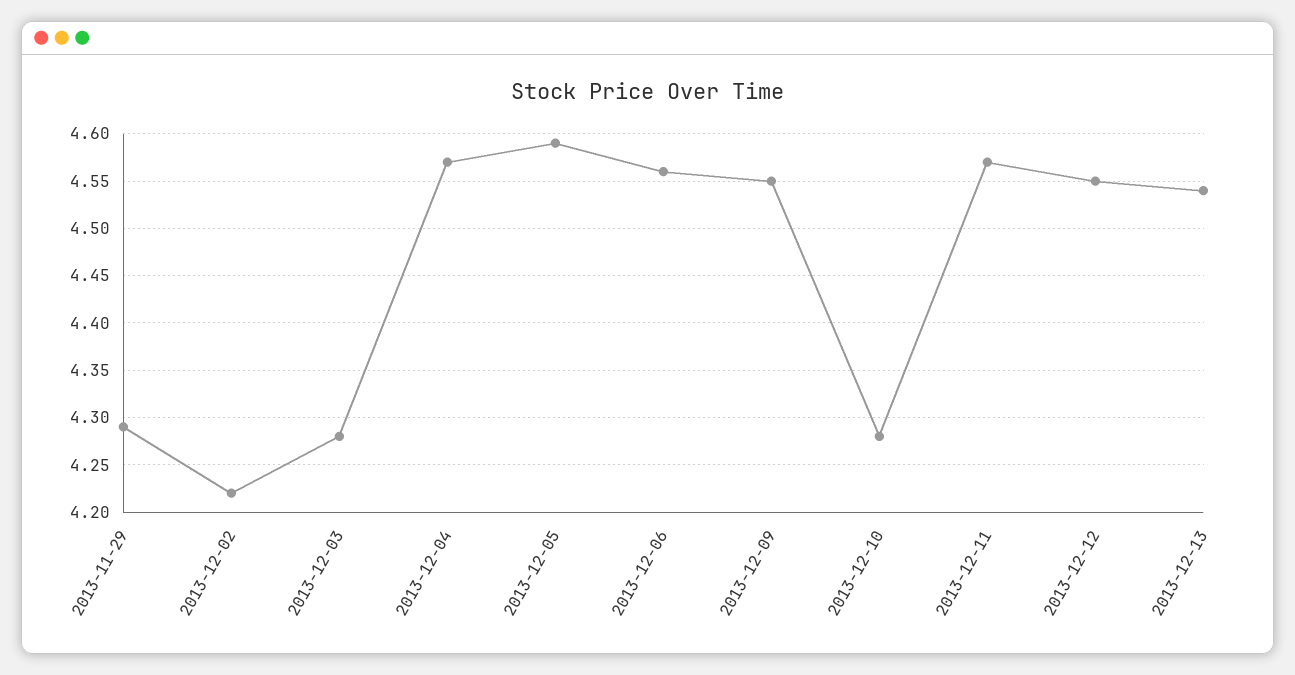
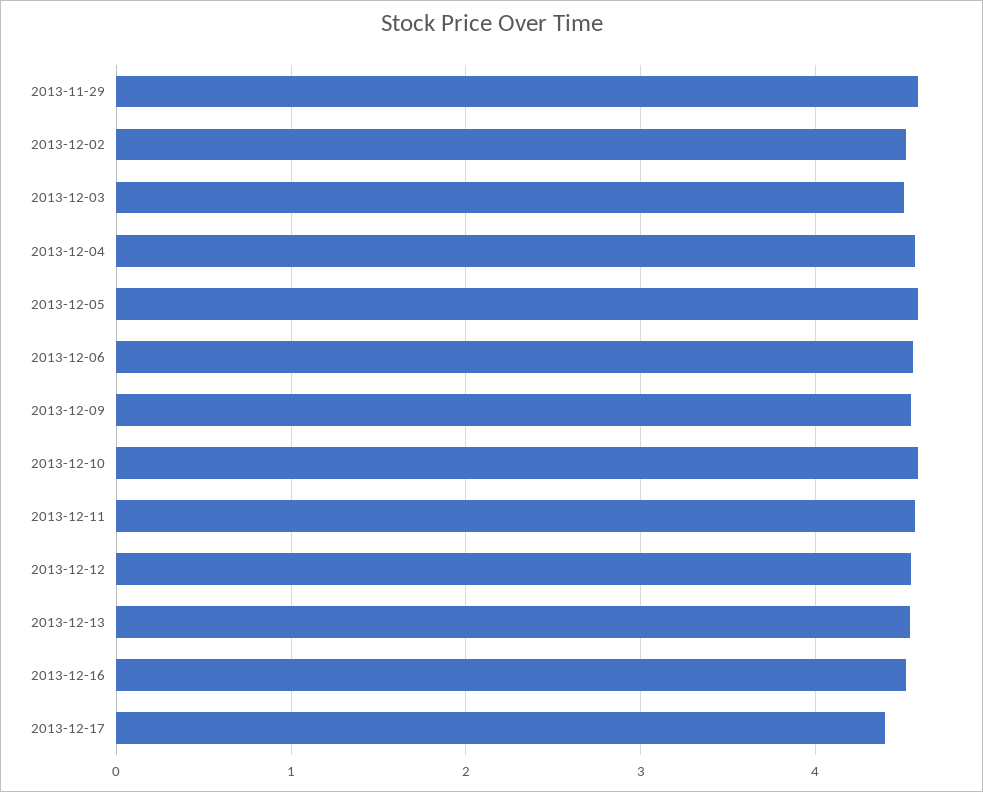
2013-11-29: 4.29 -> 4.6
2013-12-02: 4.22 -> 4.5
2013-12-03: 4.28 -> 4.5
2013-12-10: 4.28 -> 4.6
2013-12-16: none -> 4.5
2013-12-17: none -> 4.4

